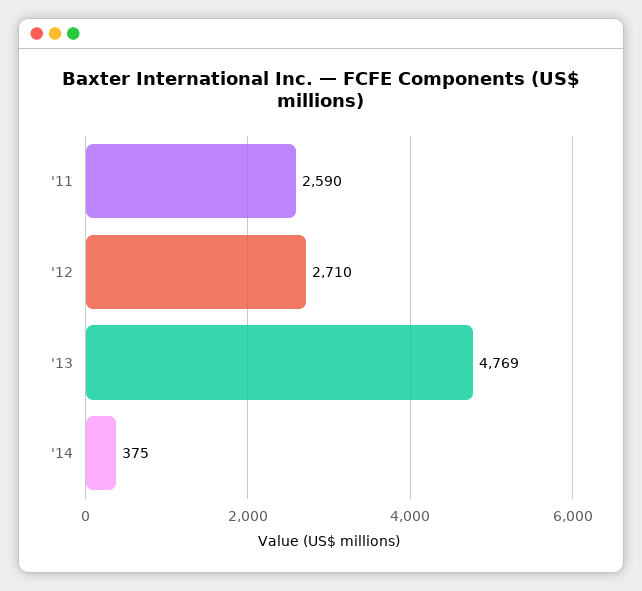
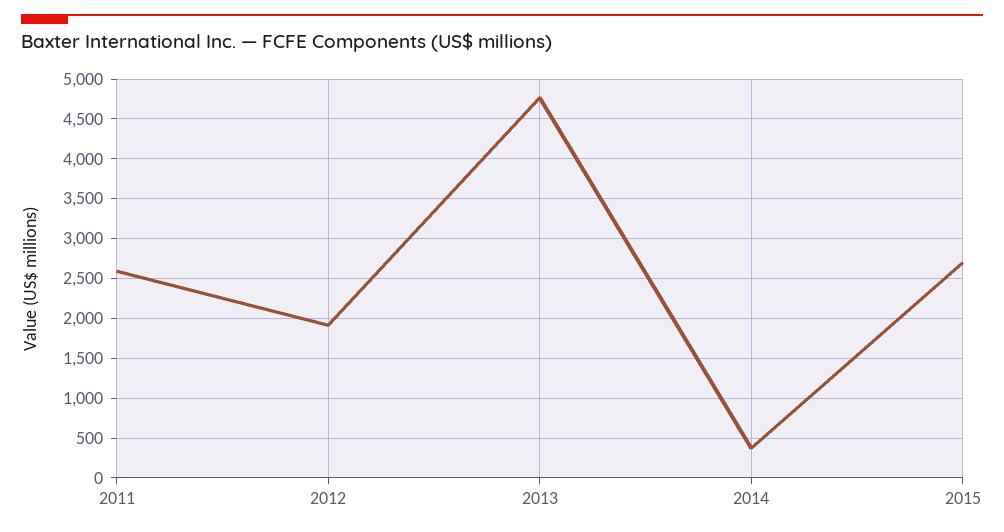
'12: 2710 -> 1900
2015: none -> 2700

